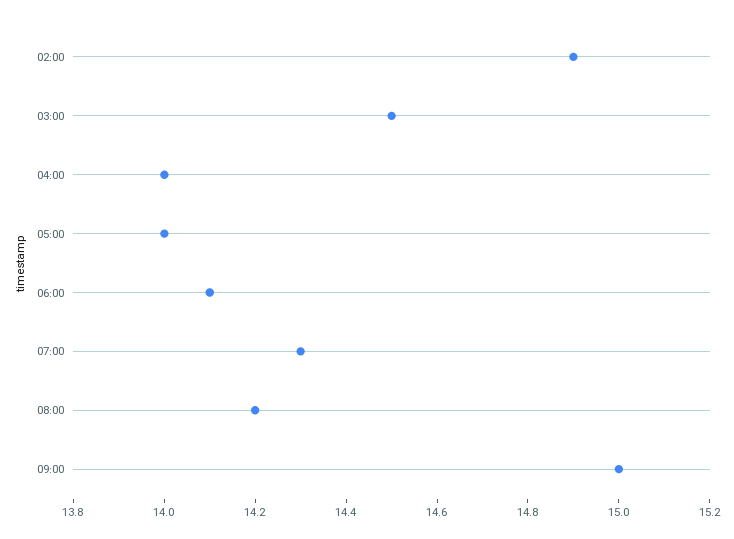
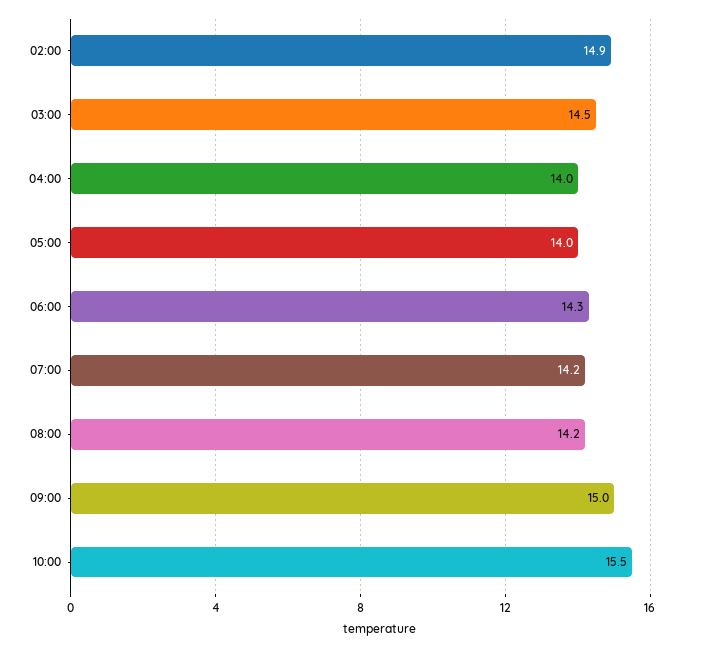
06:00: 14.1 -> 14.3
07:00: 14.3 -> 14.2
10:00: none -> 15.5

